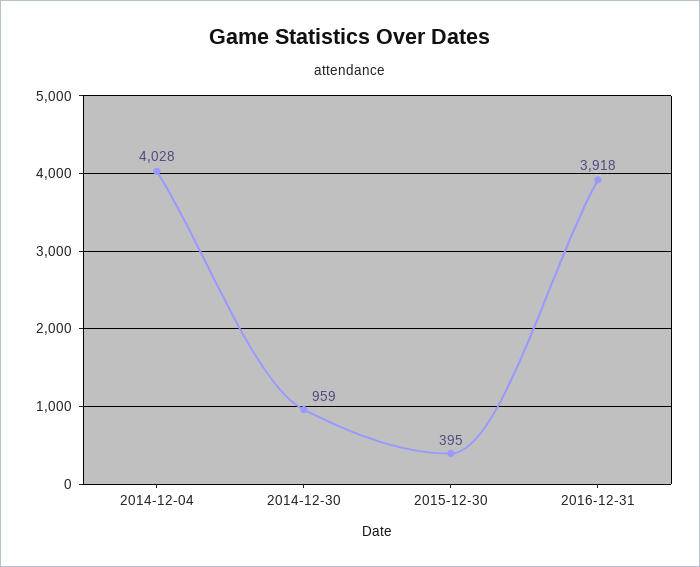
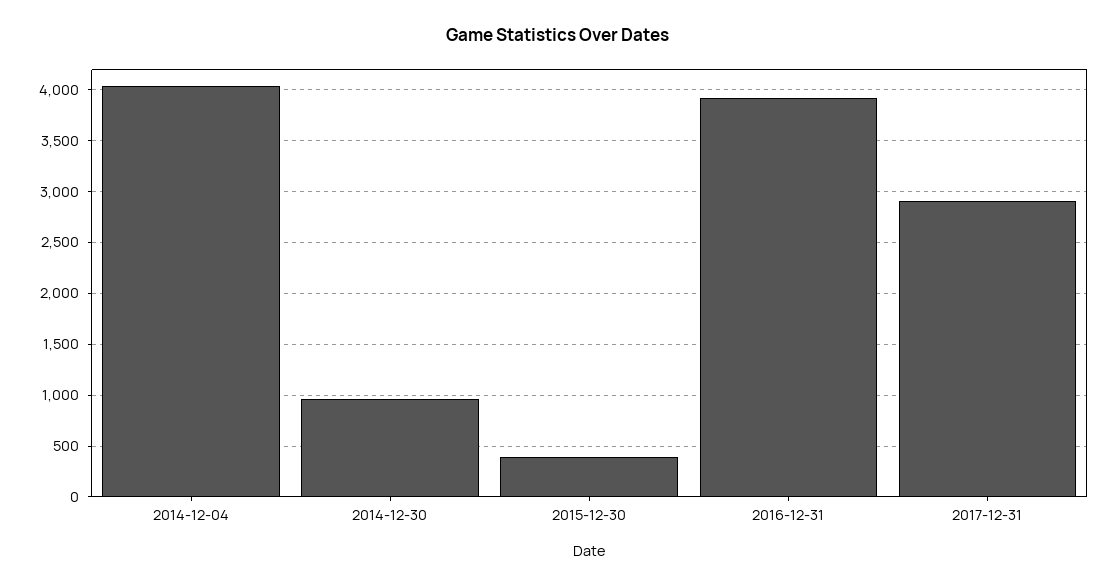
2017-12-31: none -> 2900

